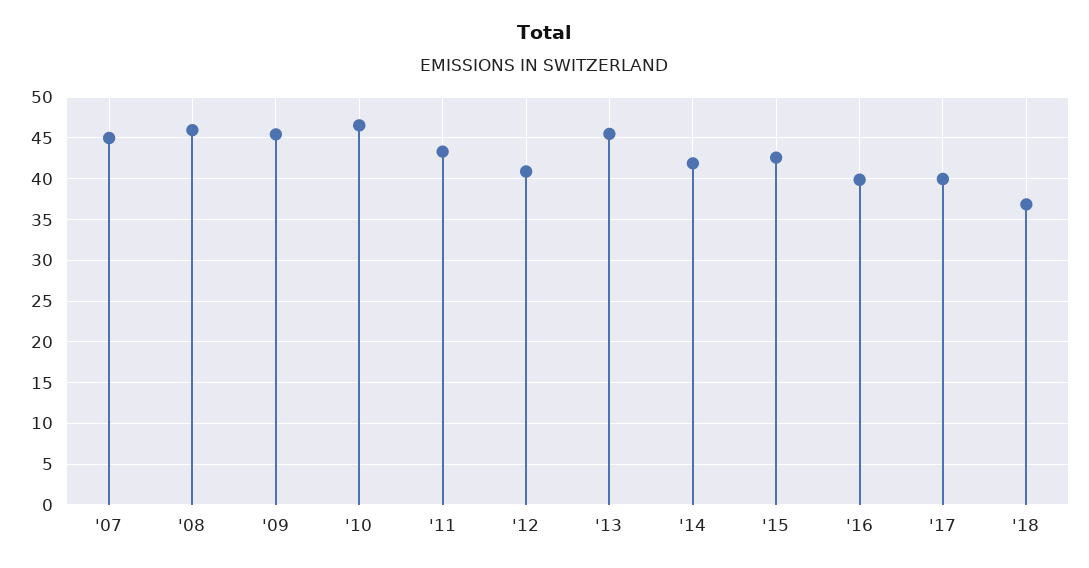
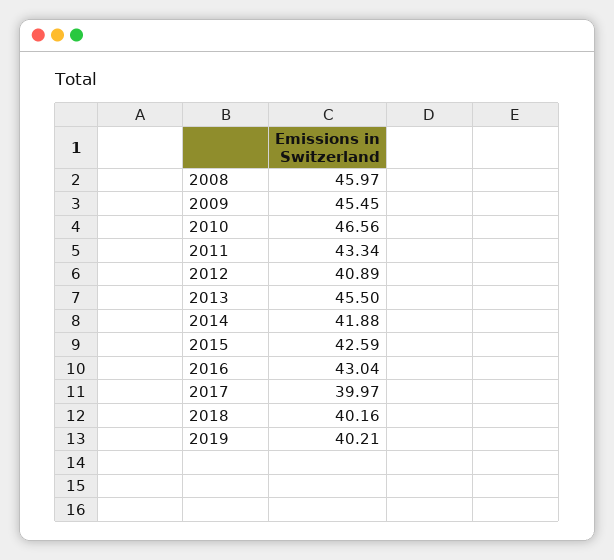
'07: 45 -> none
'16: 40 -> 43.04
'18: 37 -> 40.16
2019: none -> 40.21

